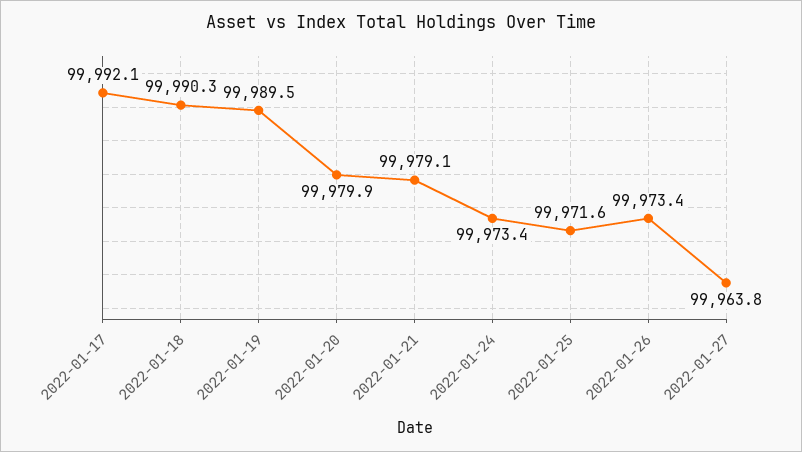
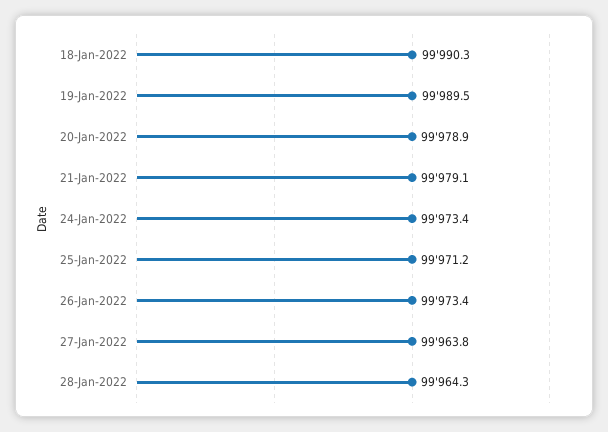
2022-01-17: 99992.1 -> none
2022-01-20: 99979.9 -> 99978.9
2022-01-25: 99971.6 -> 99971.2
28-Jan-2022: none -> 99964.3

